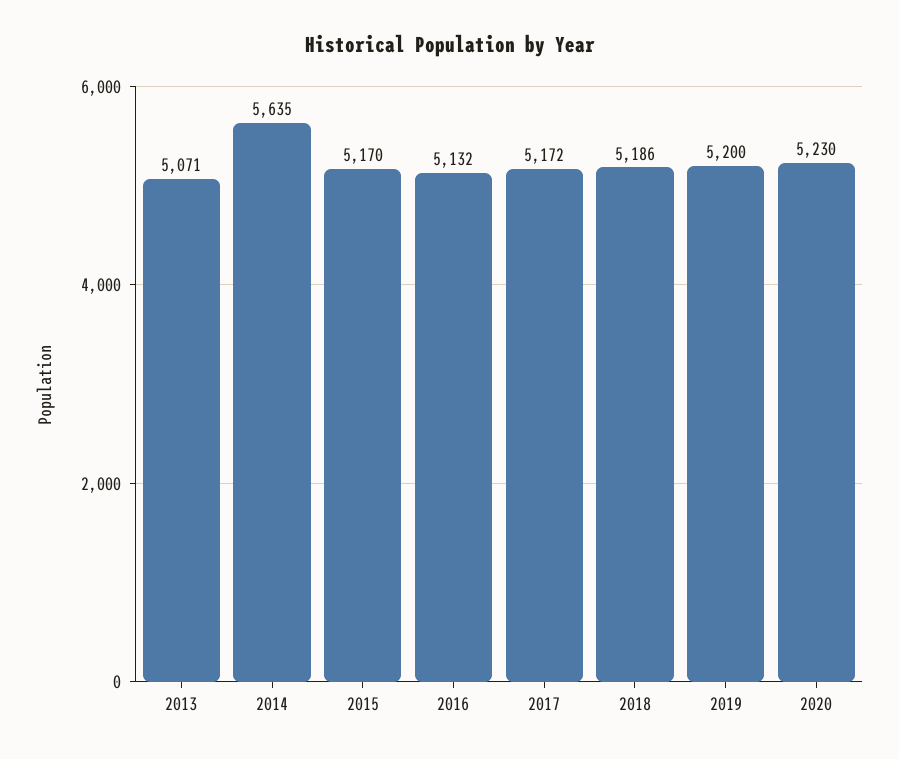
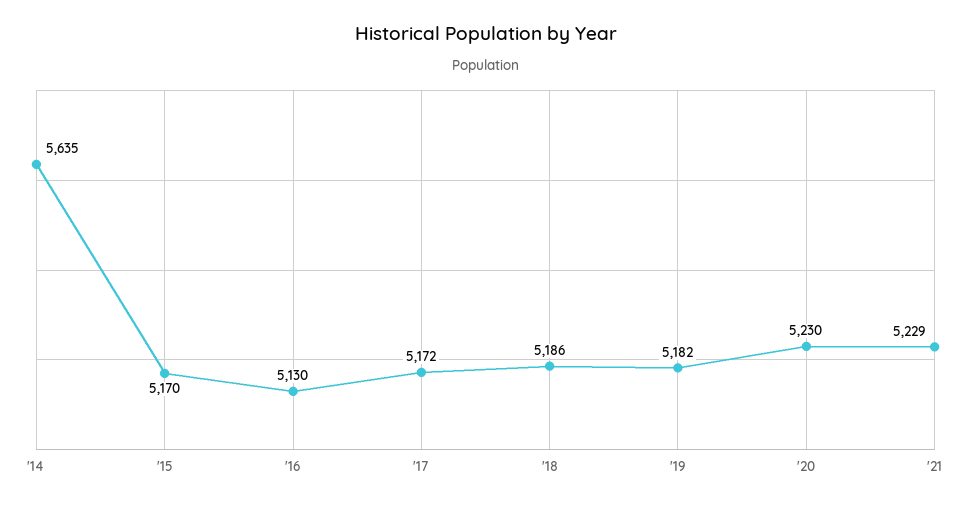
2013: 5071 -> none
2016: 5132 -> 5130
2019: 5200 -> 5182
'21: none -> 5229

